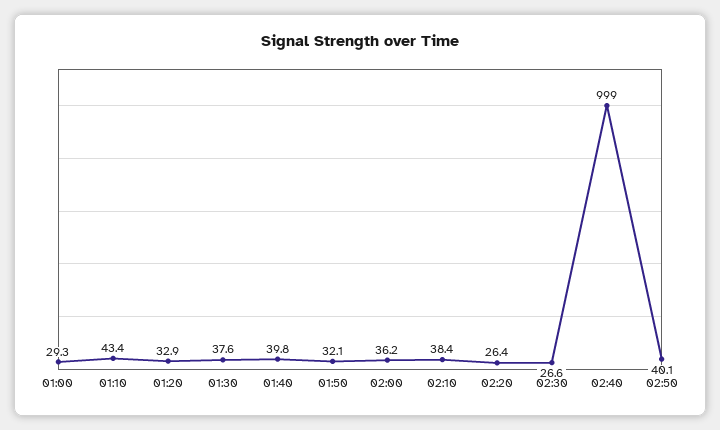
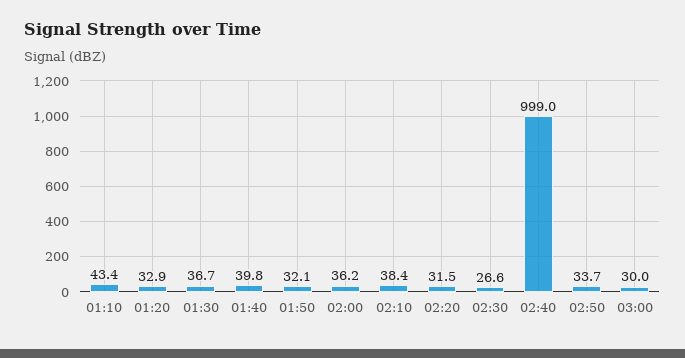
01:00: 29.3 -> none
01:30: 37.6 -> 36.7
02:20: 26.4 -> 31.5
02:50: 40.1 -> 33.7
03:00: none -> 30

